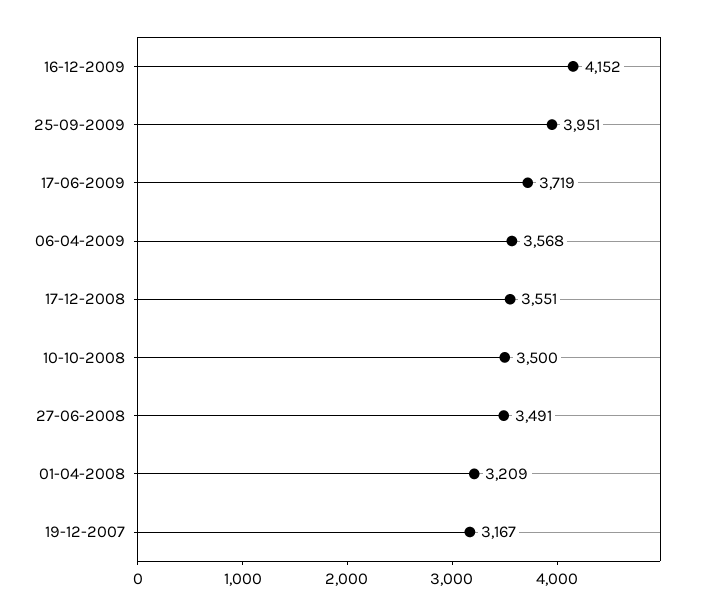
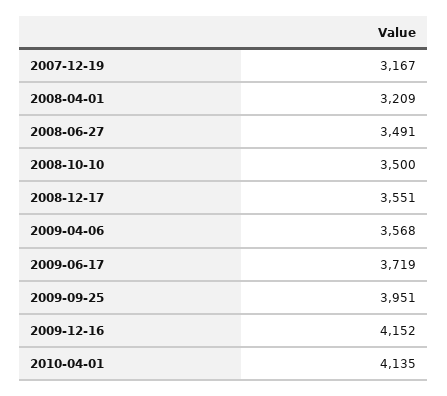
2010-04-01: none -> 4135

